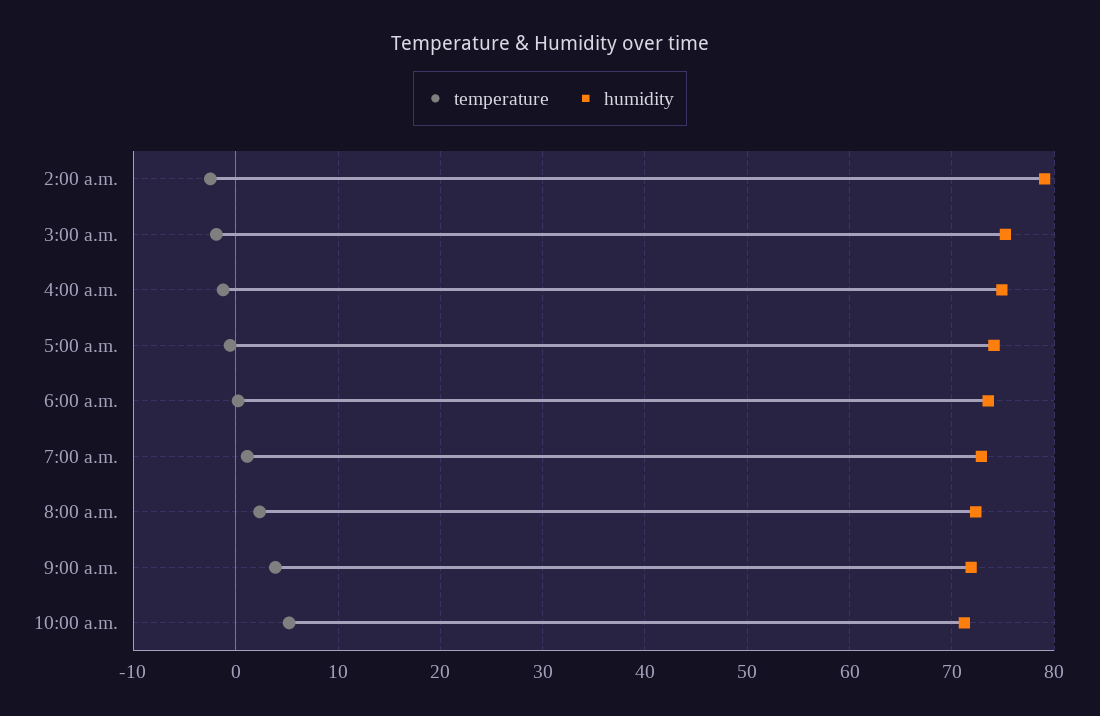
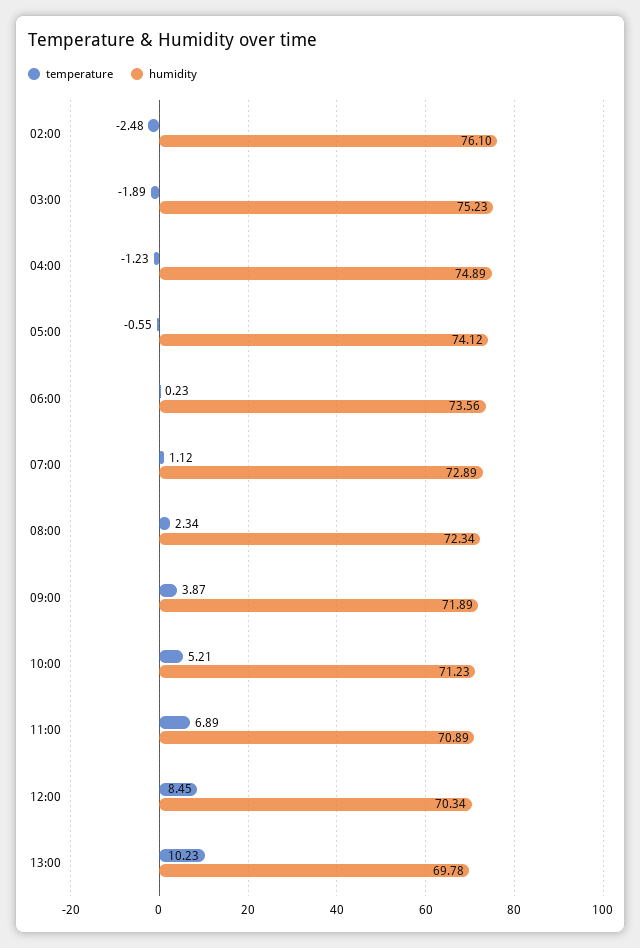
humidity, 2:00 a.m.: 79 -> 76.1
temperature, 11:00: none -> 6.89
humidity, 11:00: none -> 70.89
temperature, 12:00: none -> 8.45
humidity, 12:00: none -> 70.34
temperature, 13:00: none -> 10.23
humidity, 13:00: none -> 69.78

